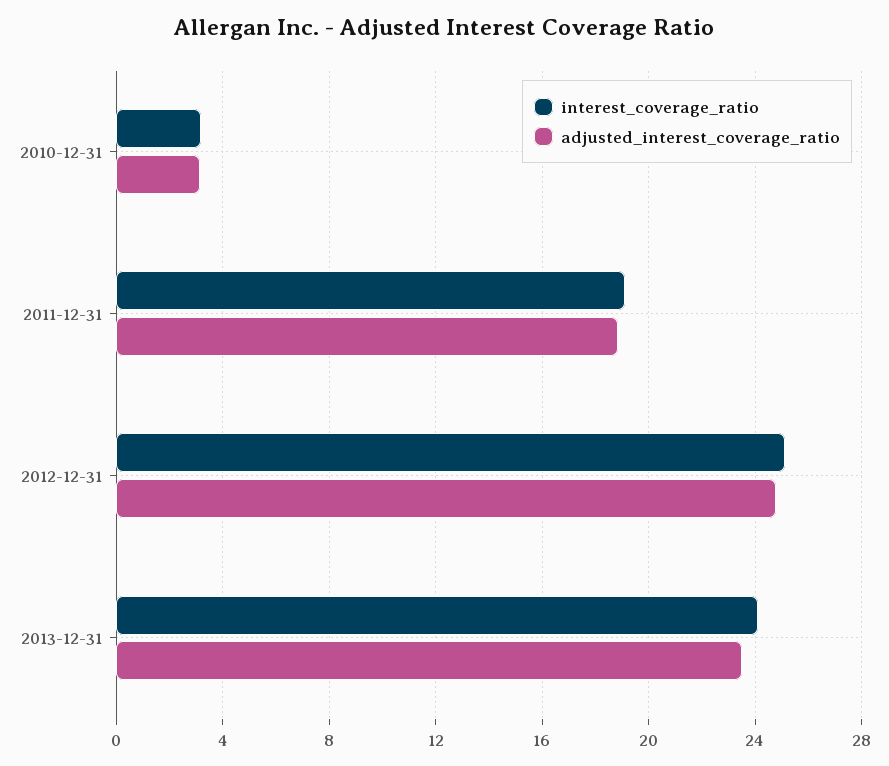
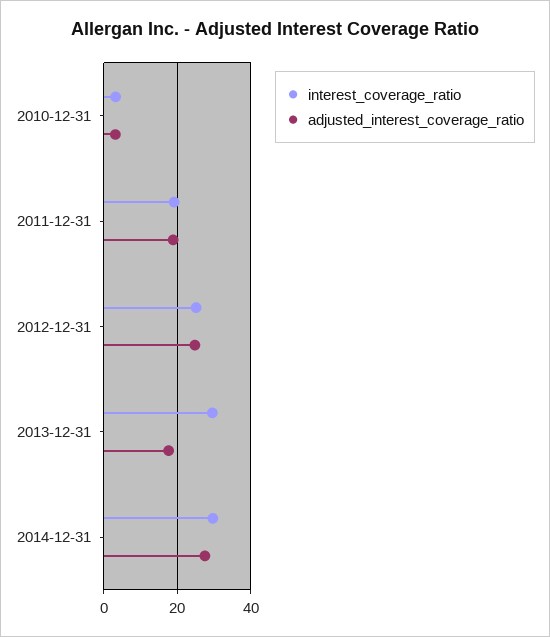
interest_coverage_ratio, 2013-12-31: 24 -> 30
adjusted_interest_coverage_ratio, 2013-12-31: 23.5 -> 18
interest_coverage_ratio, 2014-12-31: none -> 30
adjusted_interest_coverage_ratio, 2014-12-31: none -> 28

